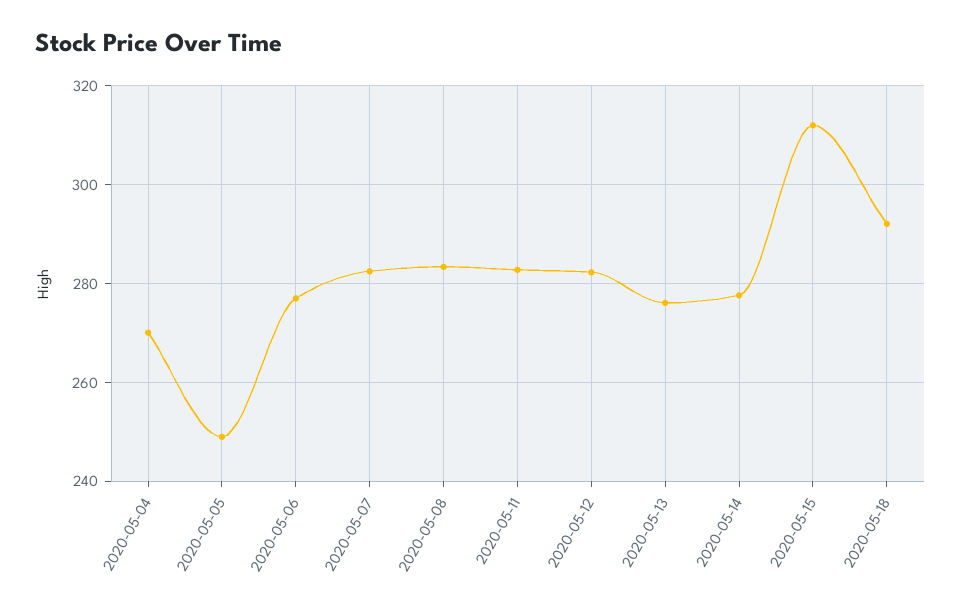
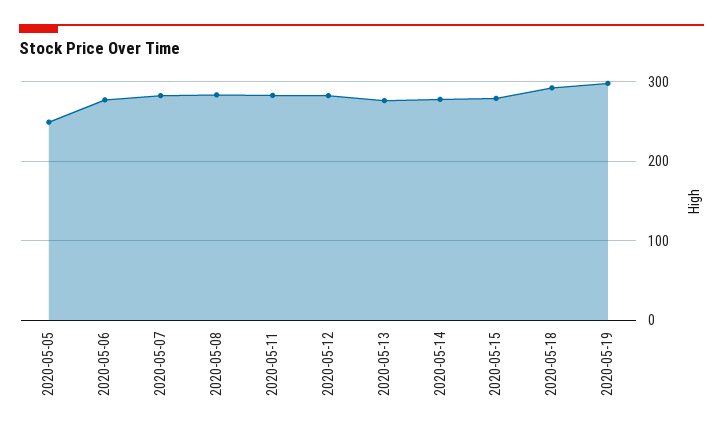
2020-05-04: 270 -> none
2020-05-15: 312 -> 280
2020-05-19: none -> 300

